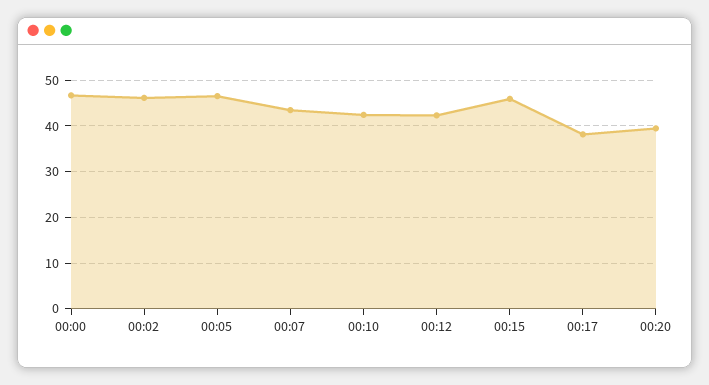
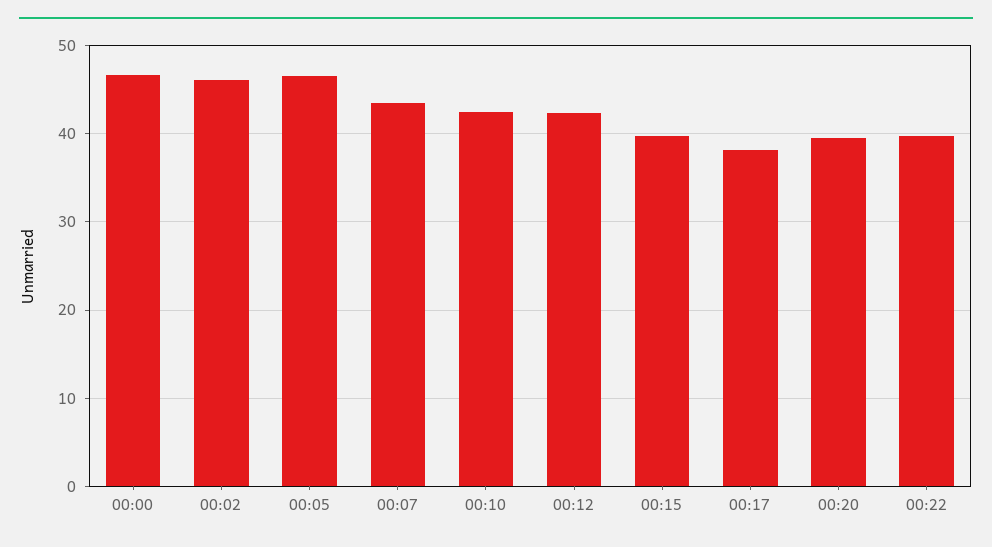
00:15: 46 -> 40
00:22: none -> 40

